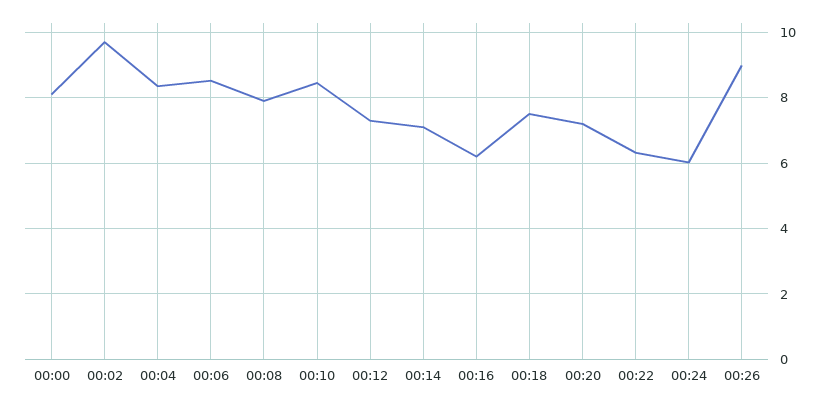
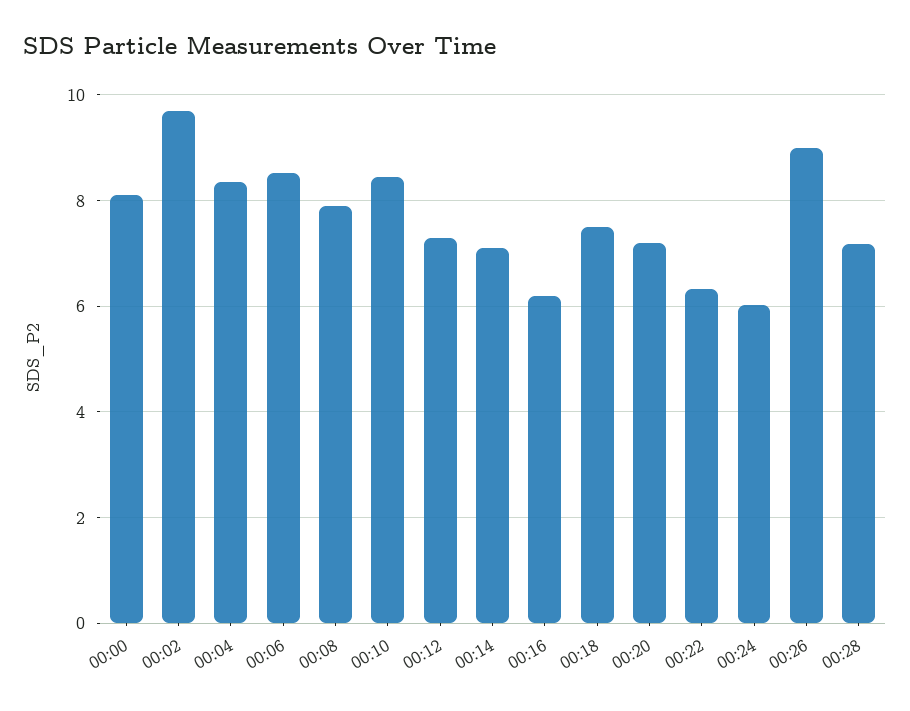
00:28: none -> 7.2

